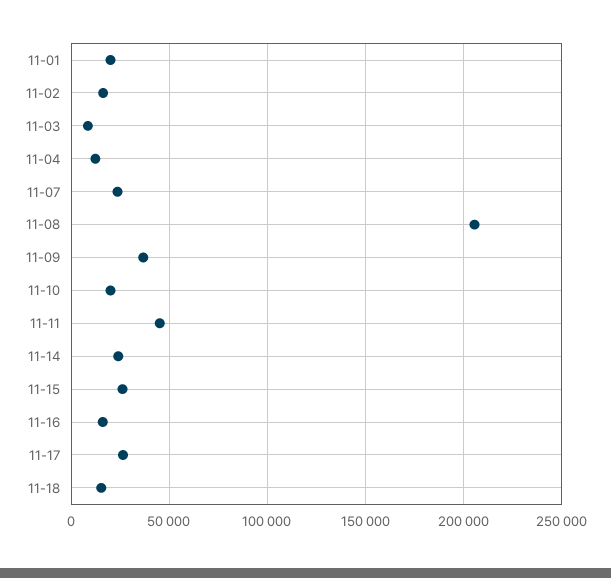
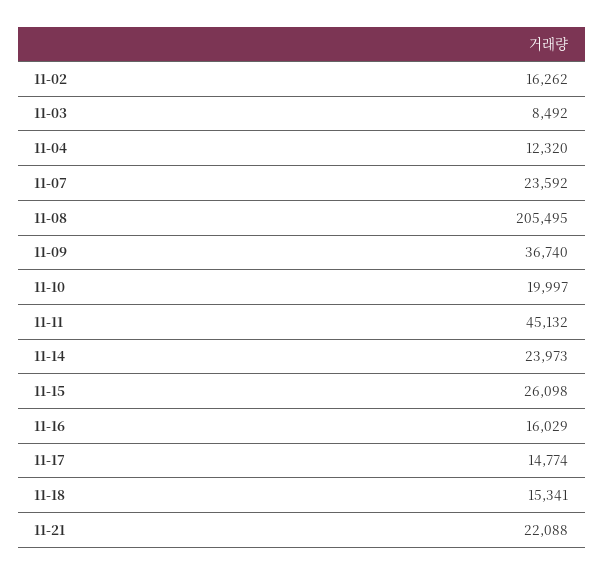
11-01: 20000 -> none
11-17: 25000 -> 14774
11-21: none -> 22088

